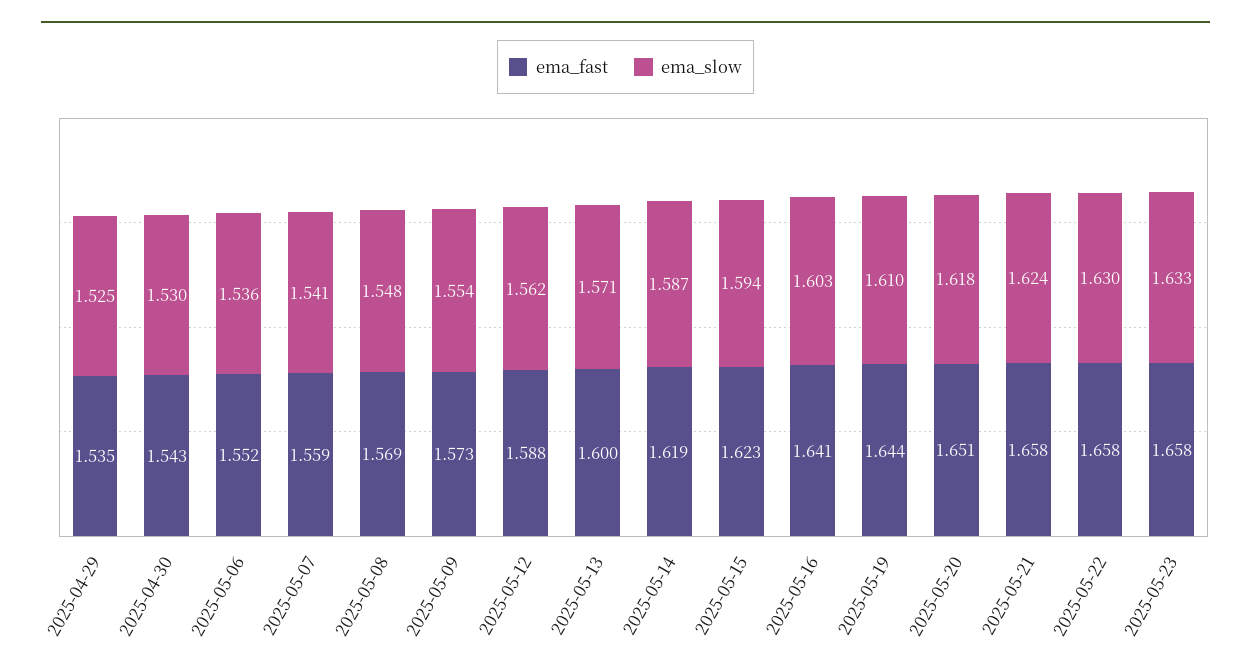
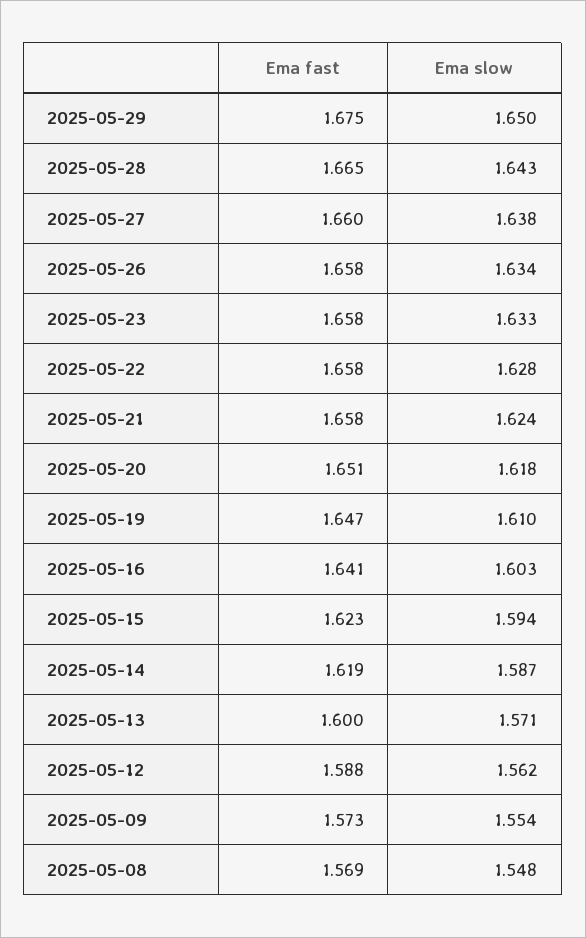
ema_fast, 2025-04-29: 1.535 -> none
ema_slow, 2025-04-29: 1.525 -> none
ema_fast, 2025-04-30: 1.543 -> none
ema_slow, 2025-04-30: 1.53 -> none
ema_fast, 2025-05-06: 1.552 -> none
ema_slow, 2025-05-06: 1.536 -> none
ema_fast, 2025-05-07: 1.559 -> none
ema_slow, 2025-05-07: 1.541 -> none
ema_fast, 2025-05-19: 1.644 -> 1.647
ema_slow, 2025-05-22: 1.63 -> 1.628
ema_fast, 2025-05-29: none -> 1.675
ema_slow, 2025-05-29: none -> 1.65
ema_fast, 2025-05-28: none -> 1.665
ema_slow, 2025-05-28: none -> 1.643
ema_fast, 2025-05-27: none -> 1.66
ema_slow, 2025-05-27: none -> 1.638
ema_fast, 2025-05-26: none -> 1.658
ema_slow, 2025-05-26: none -> 1.634

